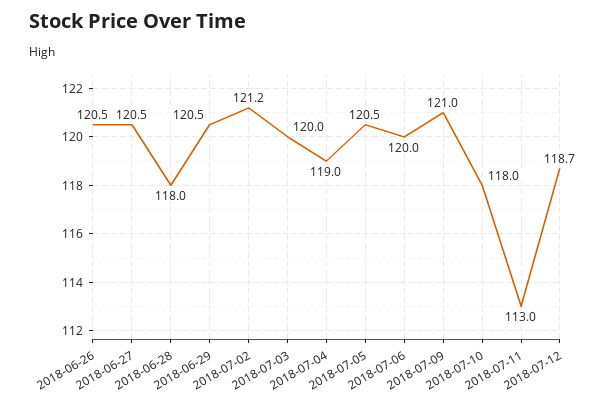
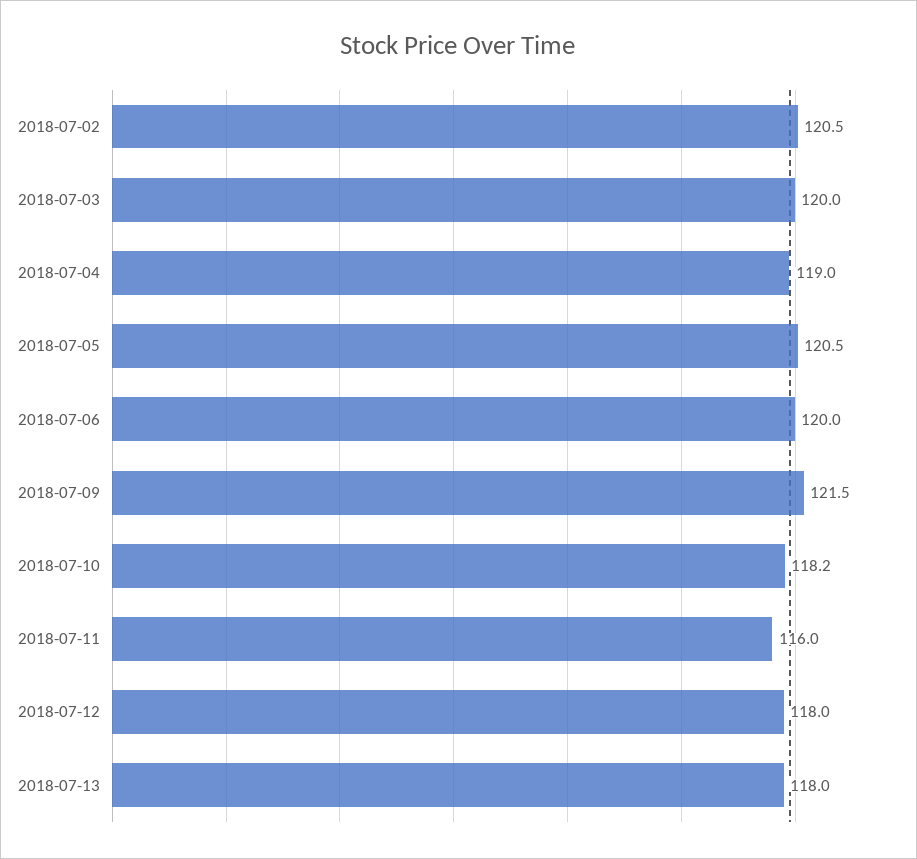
2018-06-26: 120.5 -> none
2018-06-27: 120.5 -> none
2018-06-28: 118 -> none
2018-06-29: 120.5 -> none
2018-07-02: 121.2 -> 120.5
2018-07-09: 121 -> 121.5
2018-07-10: 118 -> 118.2
2018-07-11: 113 -> 116
2018-07-12: 118.7 -> 118
2018-07-13: none -> 118

